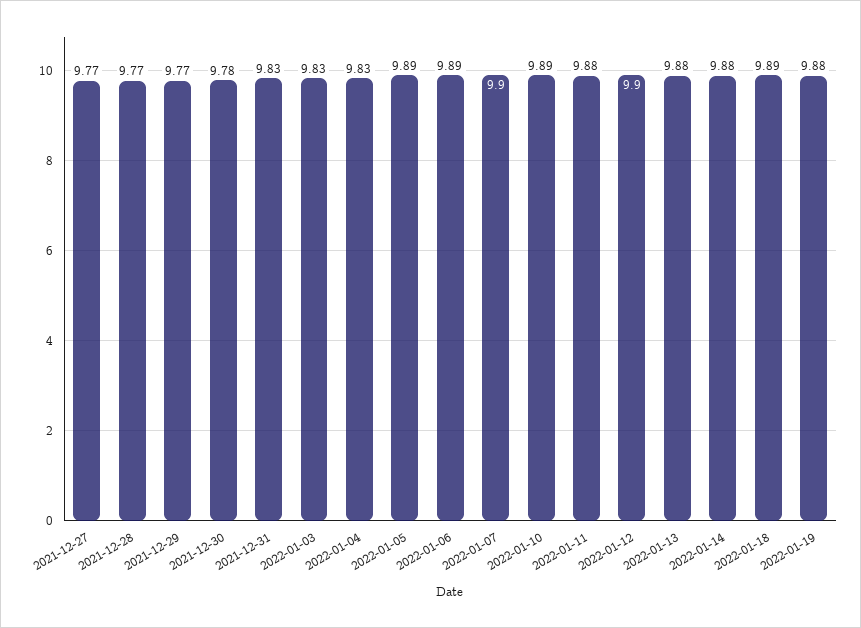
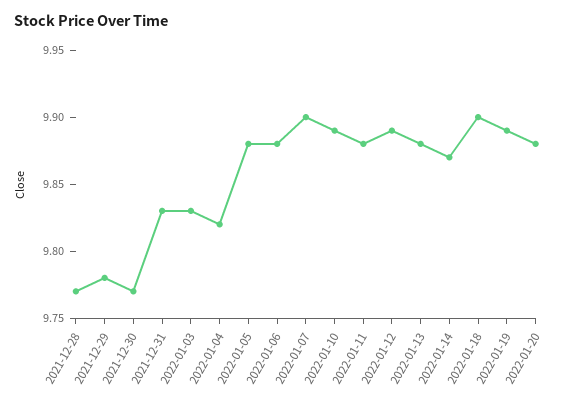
2021-12-27: 9.77 -> none
2021-12-29: 9.77 -> 9.78
2021-12-30: 9.78 -> 9.77
2022-01-04: 9.83 -> 9.82
2022-01-05: 9.89 -> 9.88
2022-01-06: 9.89 -> 9.88
2022-01-12: 9.9 -> 9.89
2022-01-14: 9.88 -> 9.87
2022-01-18: 9.89 -> 9.9
2022-01-19: 9.88 -> 9.89
2022-01-20: none -> 9.88

